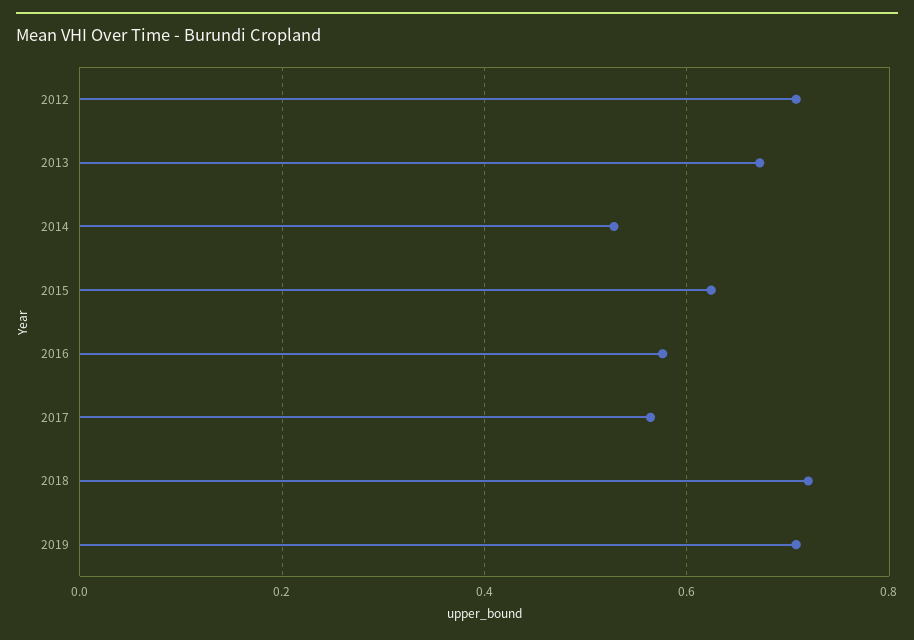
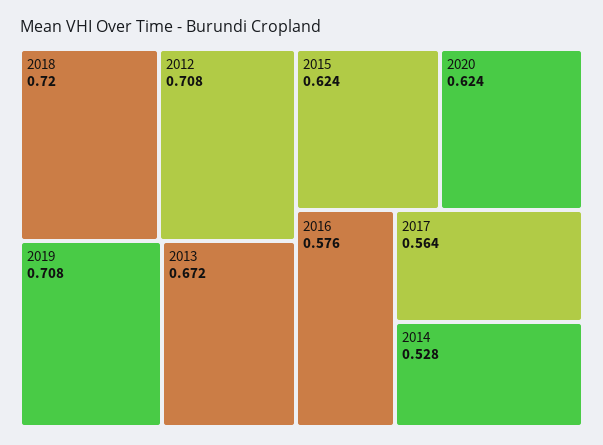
2020: none -> 0.624

